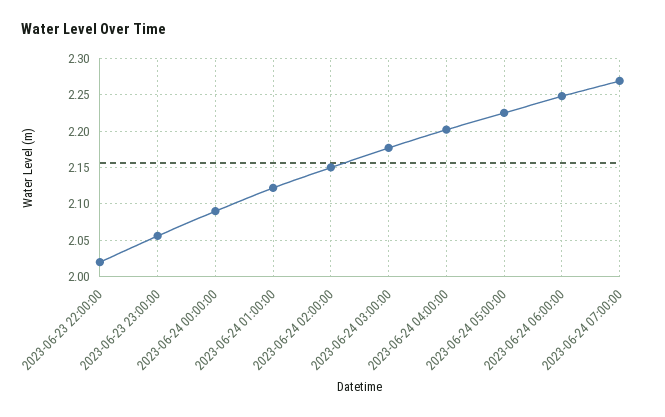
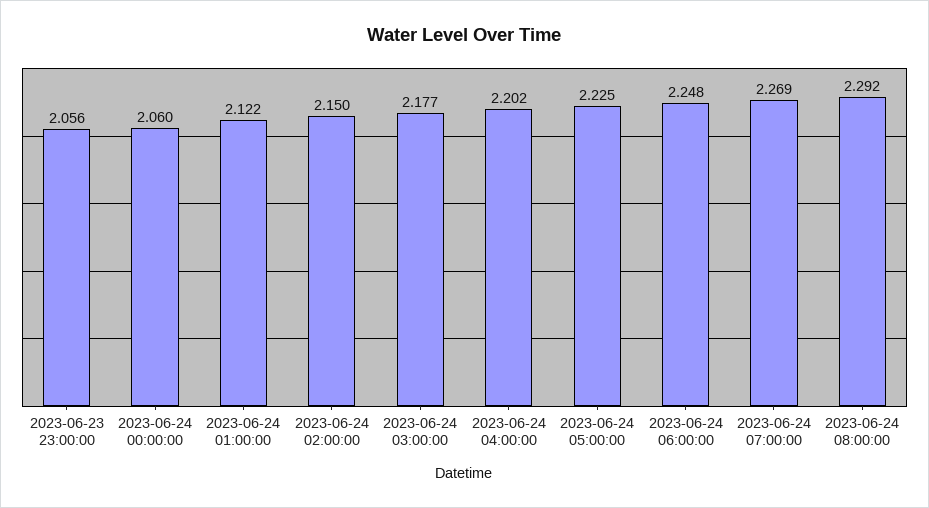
2023-06-23 22:00:00: 2.02 -> none
2023-06-24 00:00:00: 2.09 -> 2.06
2023-06-24 08:00:00: none -> 2.292

